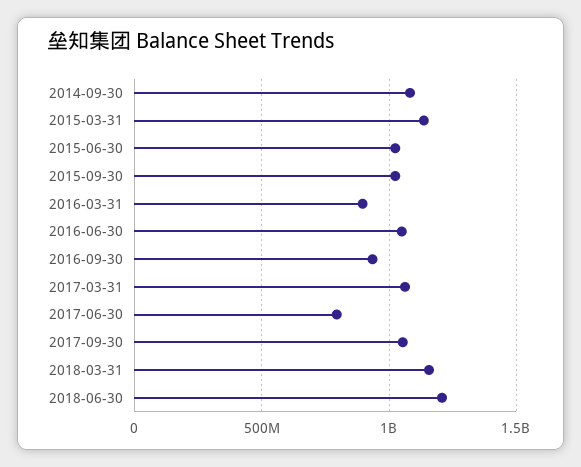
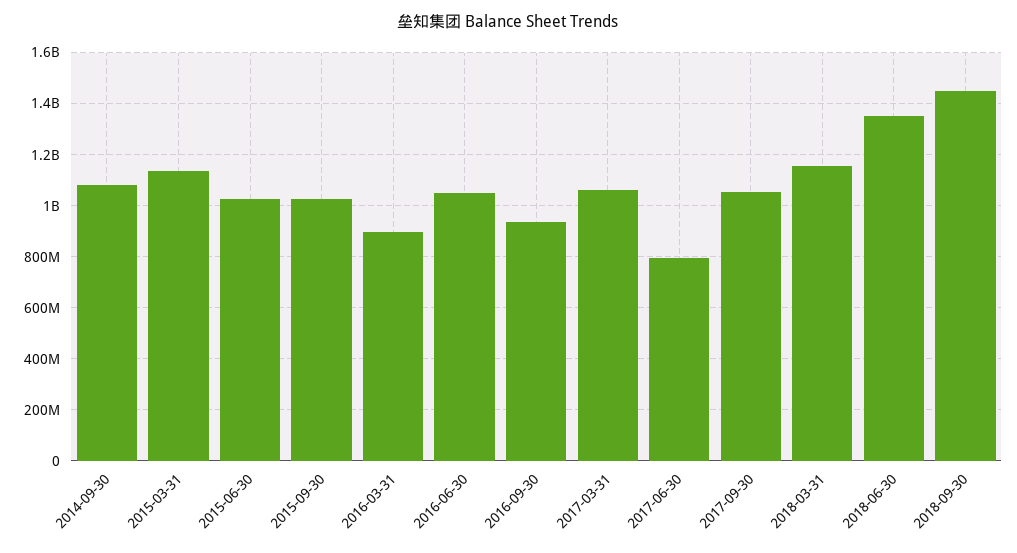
2018-06-30: 1200000000 -> 1350000000
2018-09-30: none -> 1450000000

